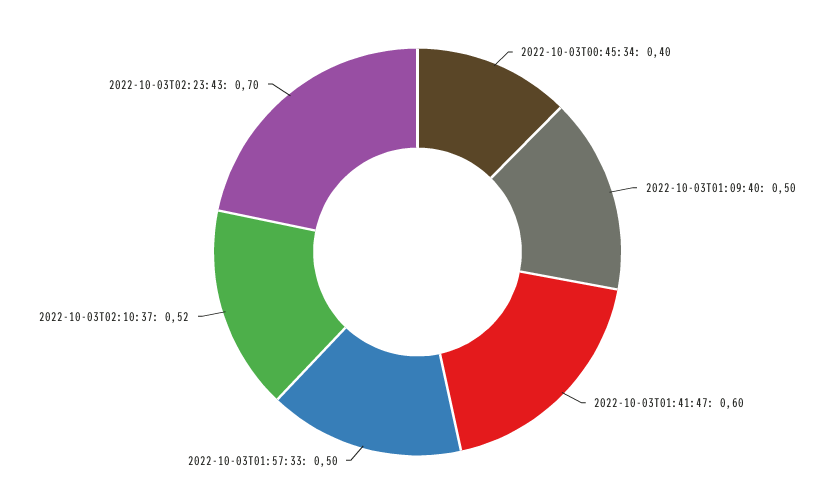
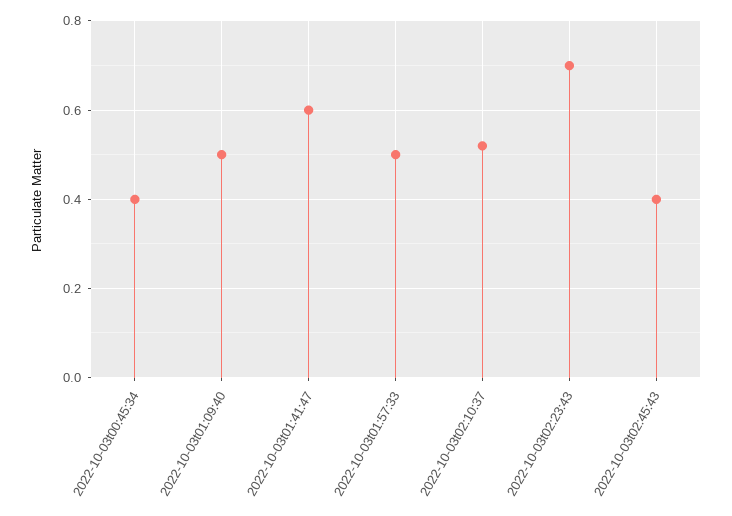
2022-10-03t02:45:43: none -> 0.4

